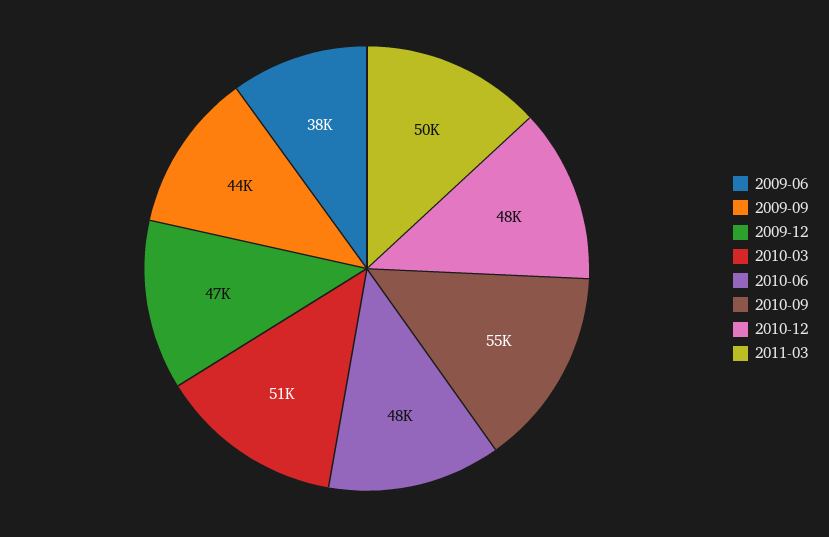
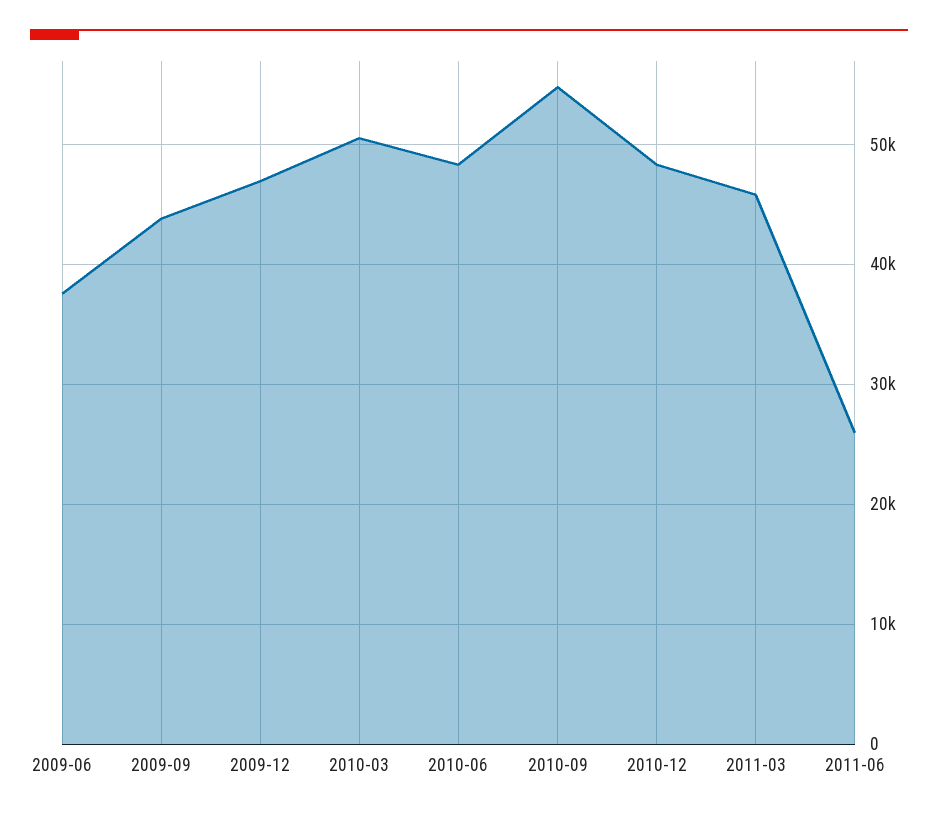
2011-03: 50000 -> 46000
2011-06: none -> 26000

